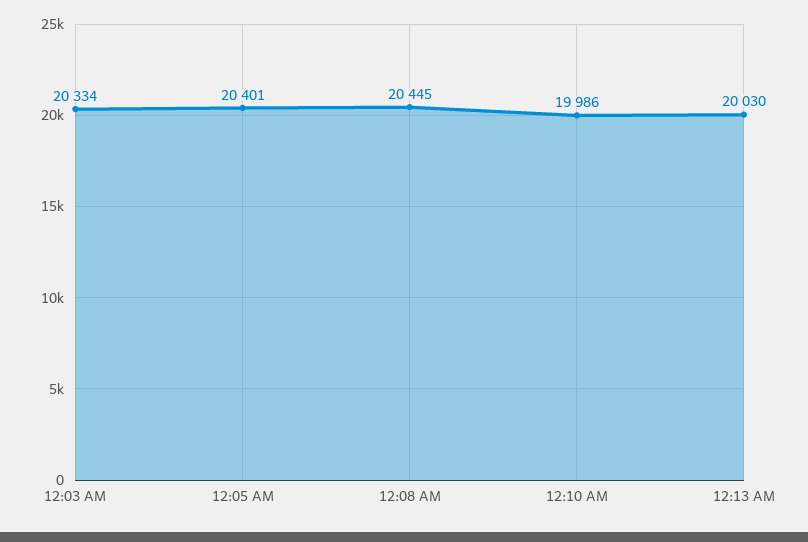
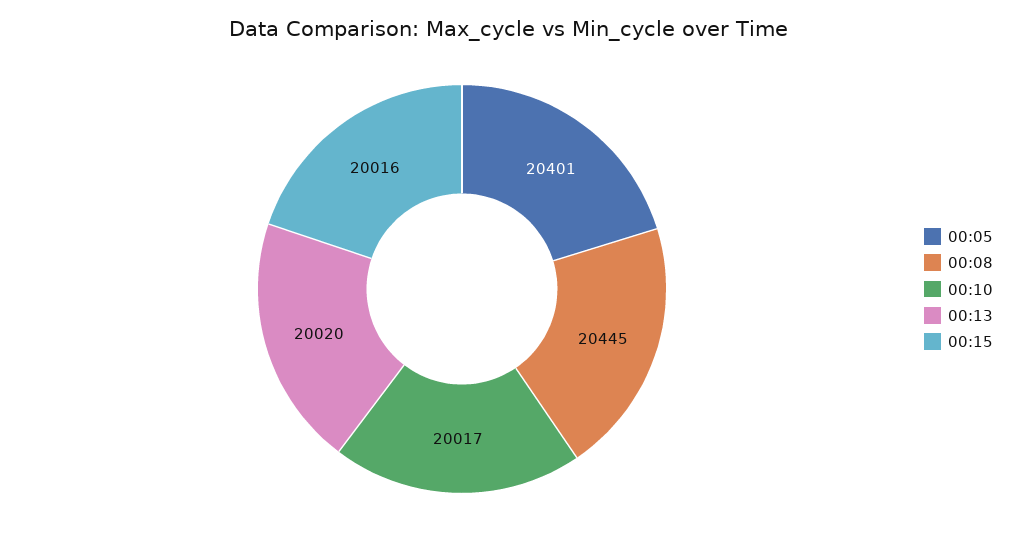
12:03 AM: 20334 -> none
12:10 AM: 19986 -> 20017
12:13 AM: 20030 -> 20020
00:15: none -> 20016

